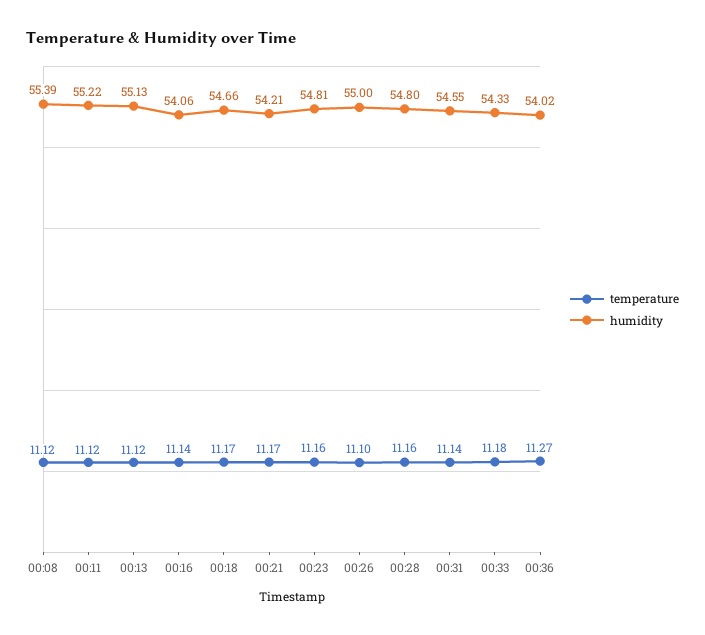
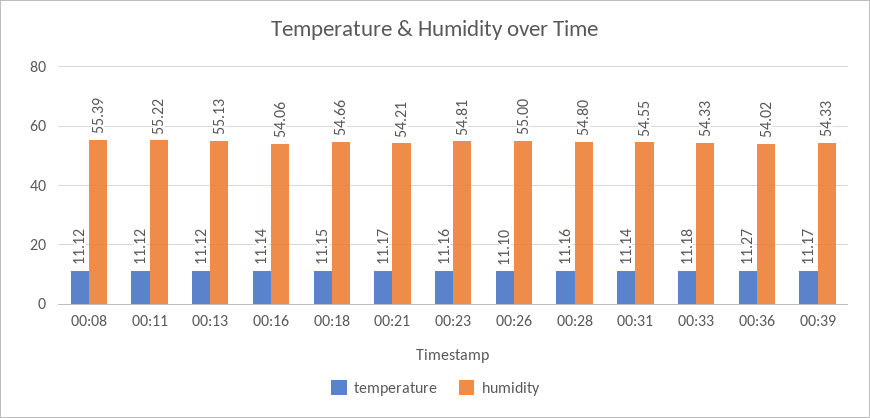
temperature, 00:18: 11.17 -> 11.15
temperature, 00:39: none -> 11.17
humidity, 00:39: none -> 54.33

